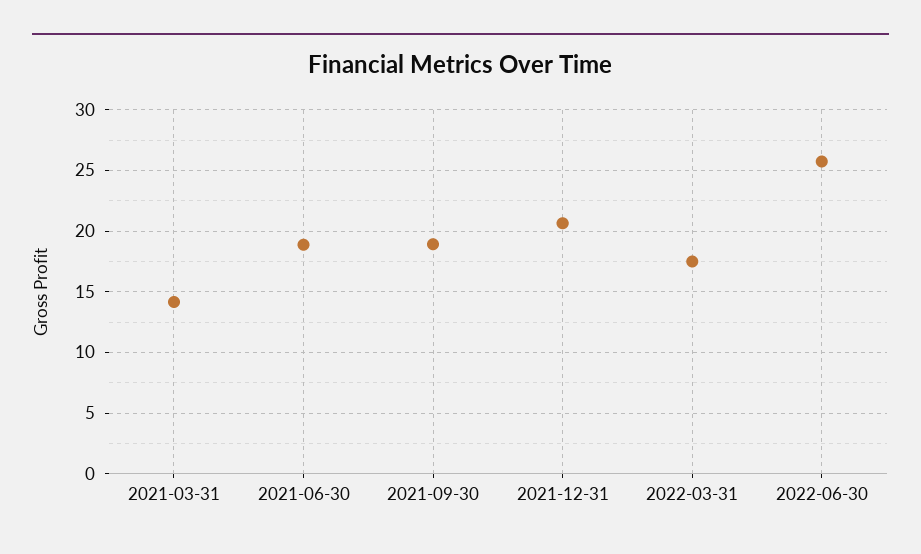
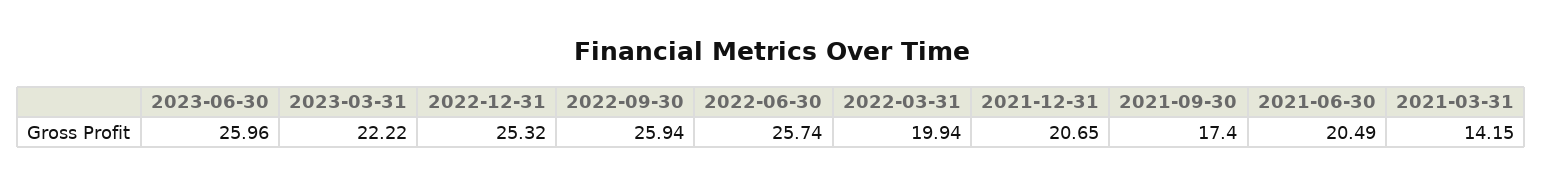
2021-06-30: 19 -> 20.49
2021-09-30: 19 -> 17.4
2022-03-31: 17.5 -> 19.94
2023-06-30: none -> 25.96
2023-03-31: none -> 22.22
2022-12-31: none -> 25.32
2022-09-30: none -> 25.94

